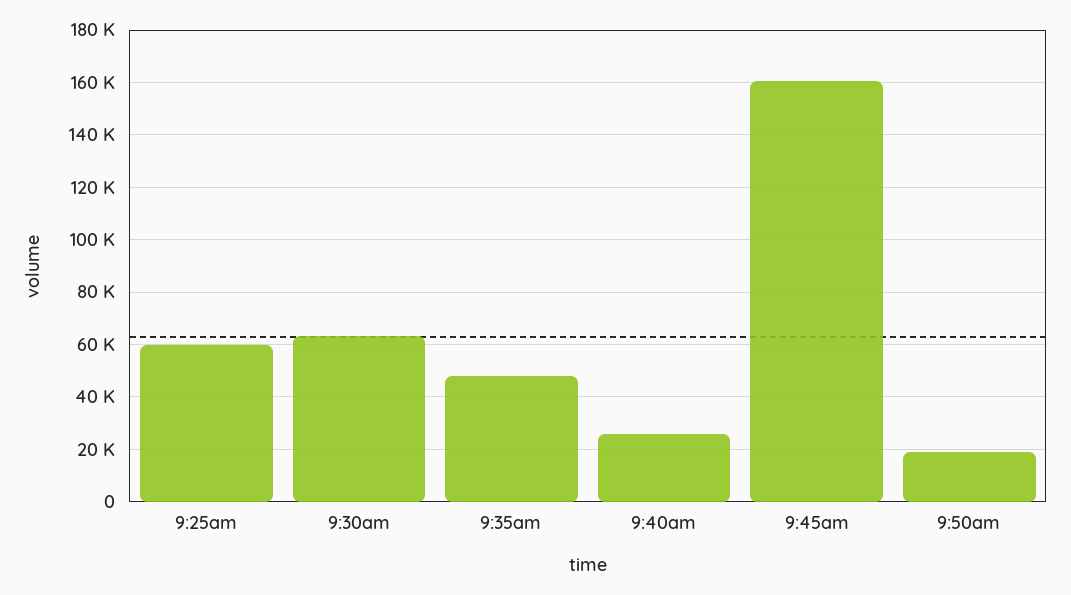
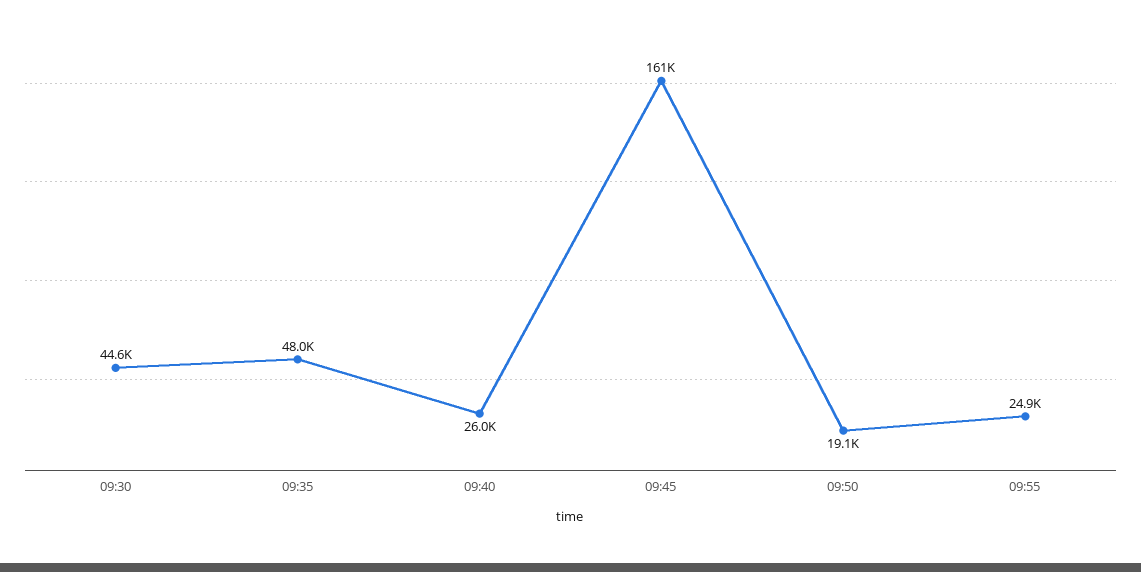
9:25am: 60000 -> none
9:30am: 62500 -> 44600
09:55: none -> 24900

